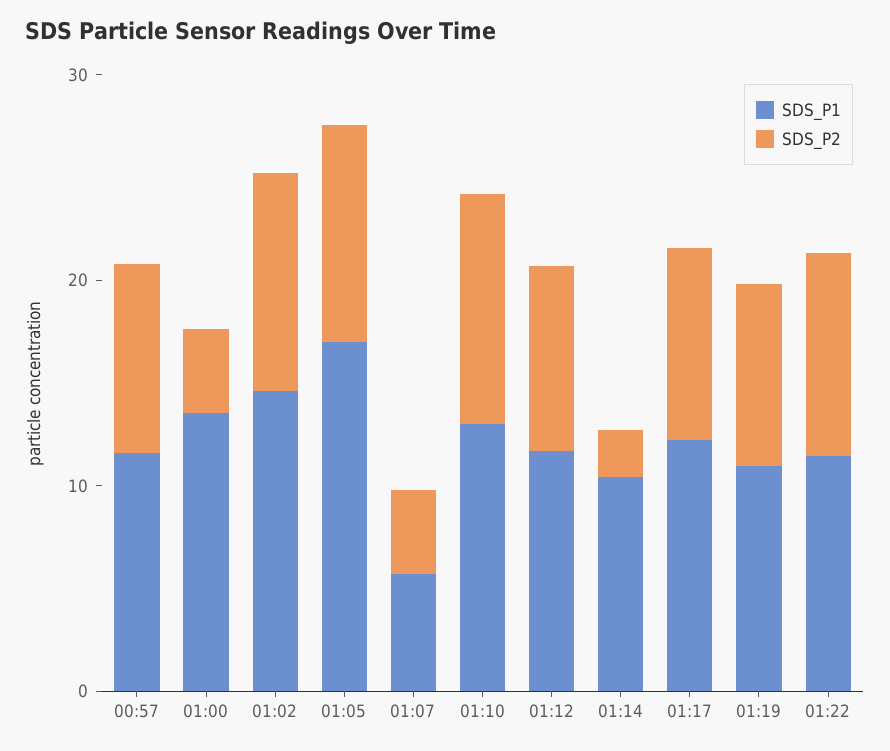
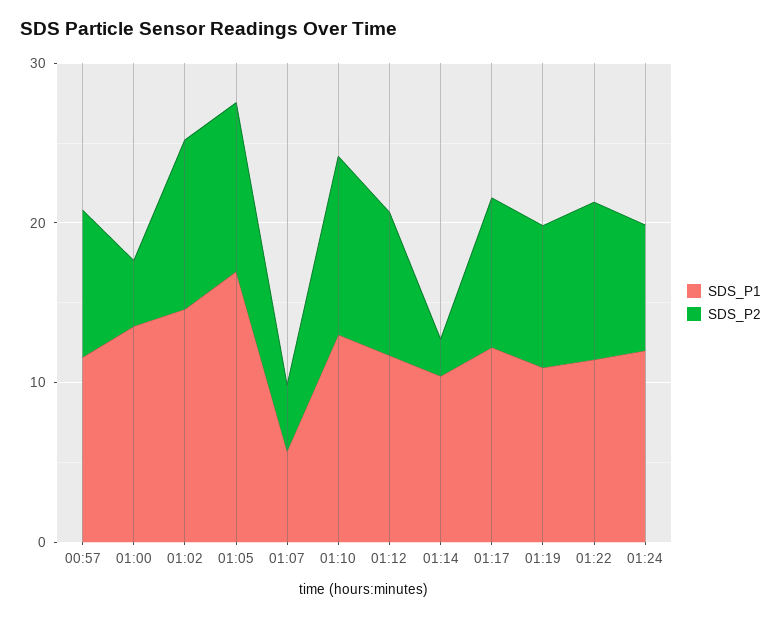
SDS_P1, 01:24: none -> 12
SDS_P2, 01:24: none -> 8

